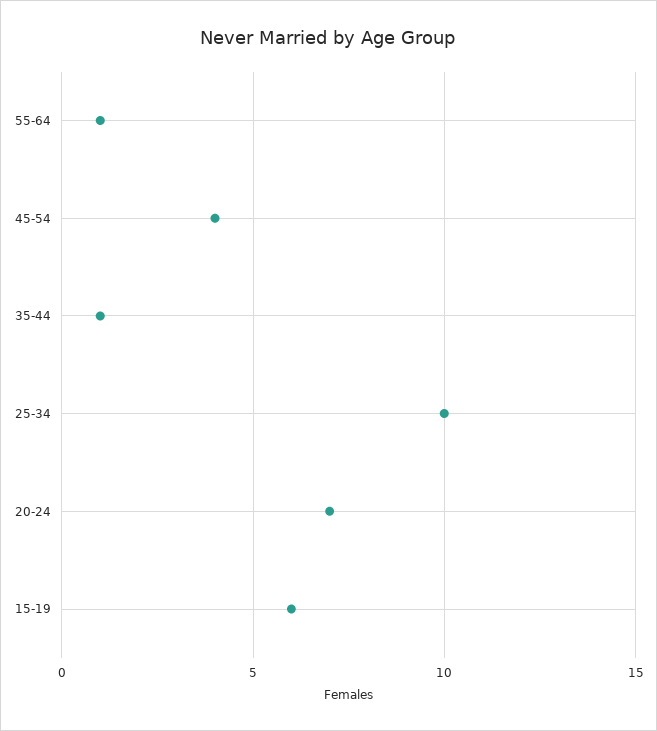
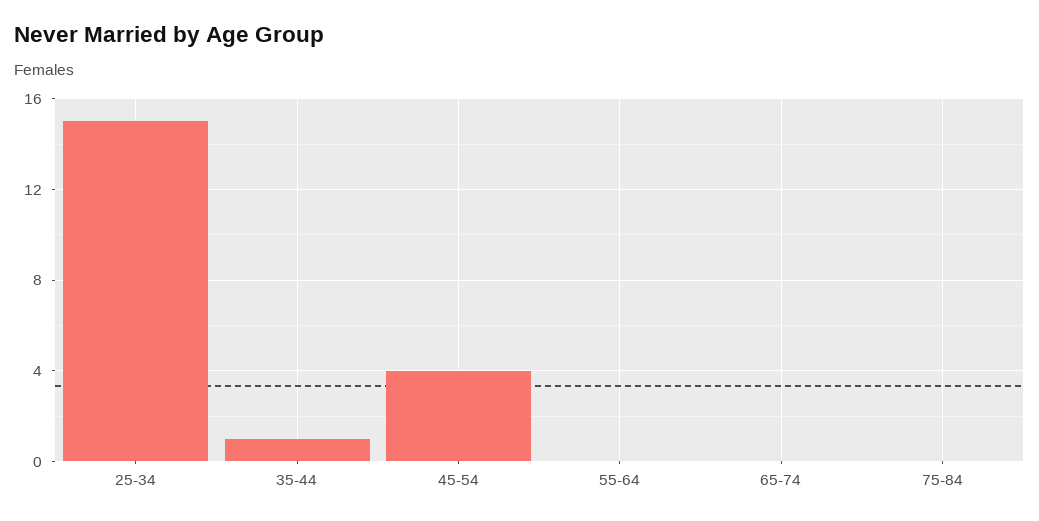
55-64: 1 -> 0
25-34: 10 -> 15
20-24: 7 -> none
15-19: 6 -> none
65-74: none -> 0
75-84: none -> 0

